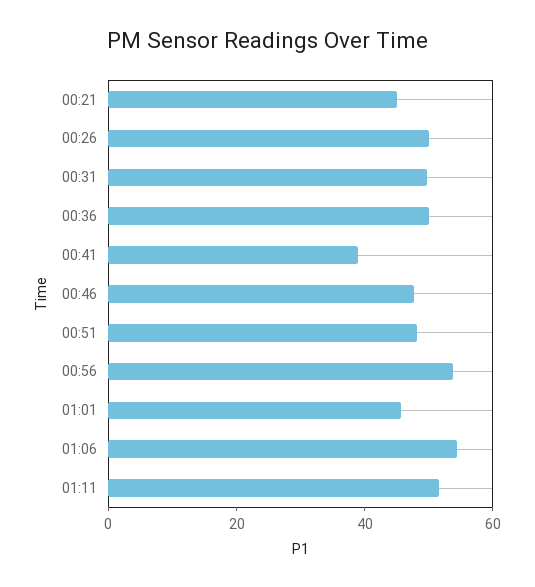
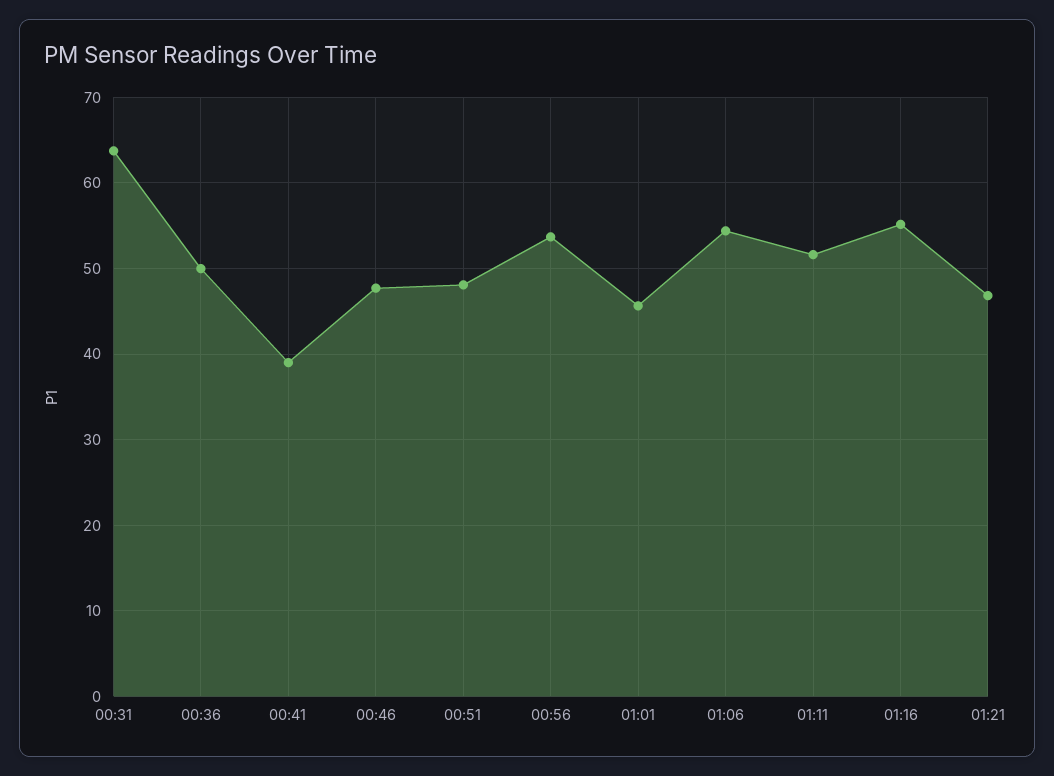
00:21: 45 -> none
00:26: 50 -> none
00:31: 50 -> 64
01:16: none -> 55
01:21: none -> 47

